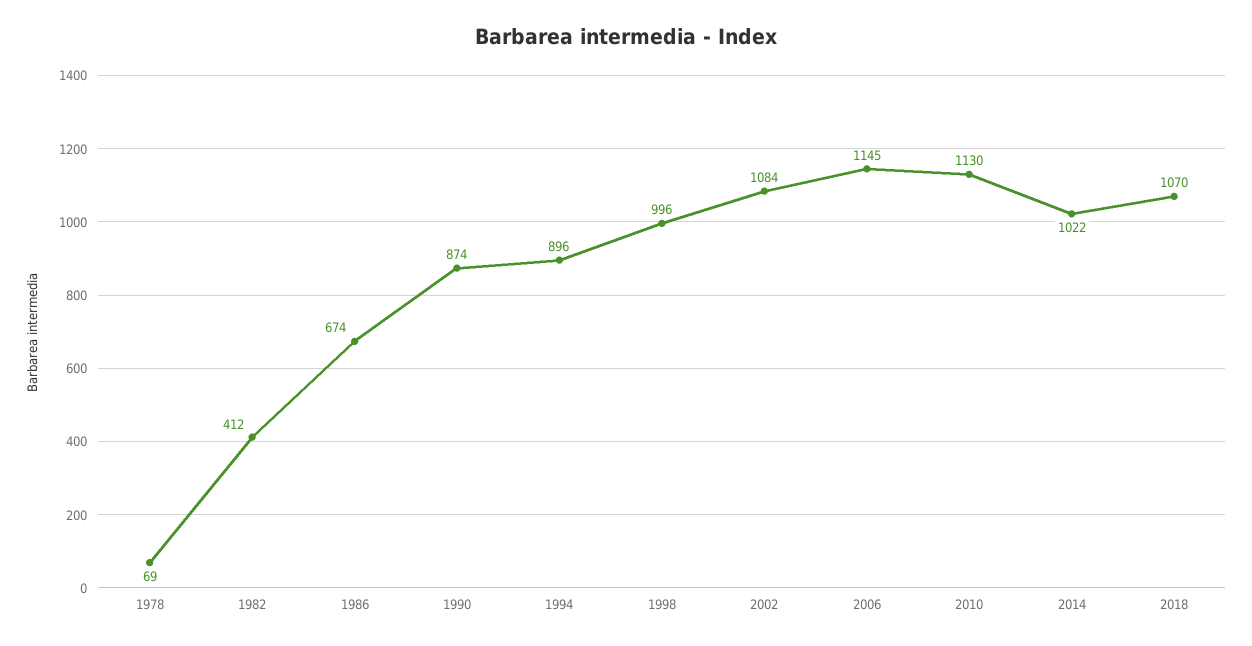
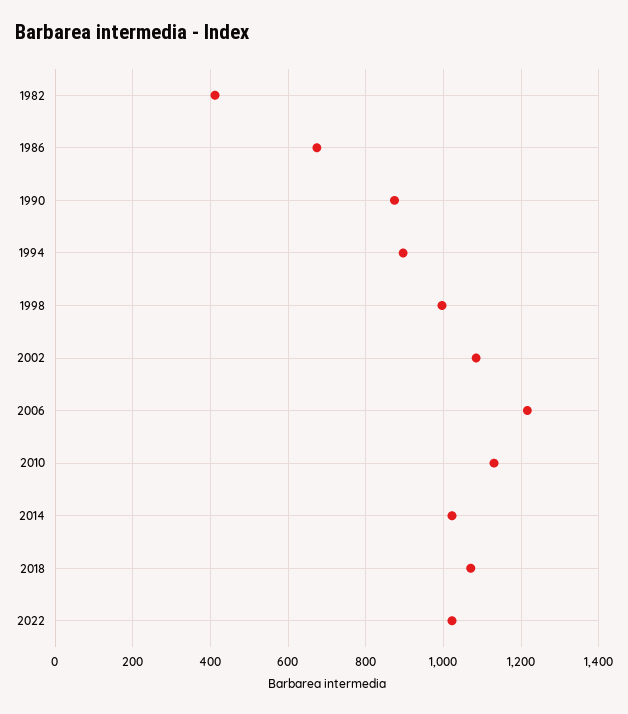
1978: 69 -> none
2006: 1145 -> 1220
2022: none -> 1020

